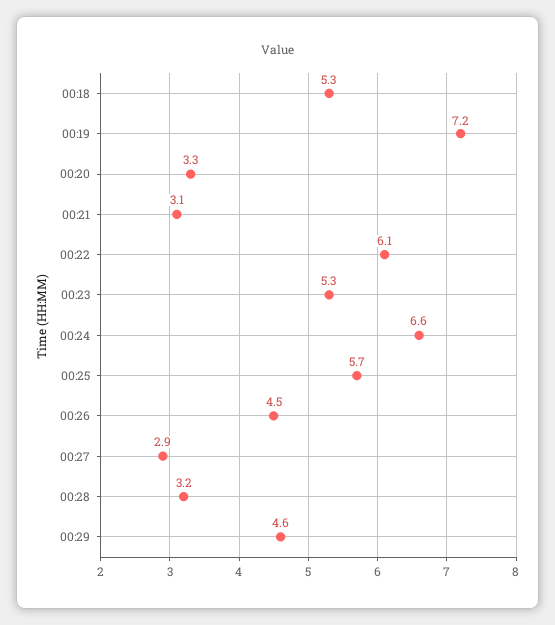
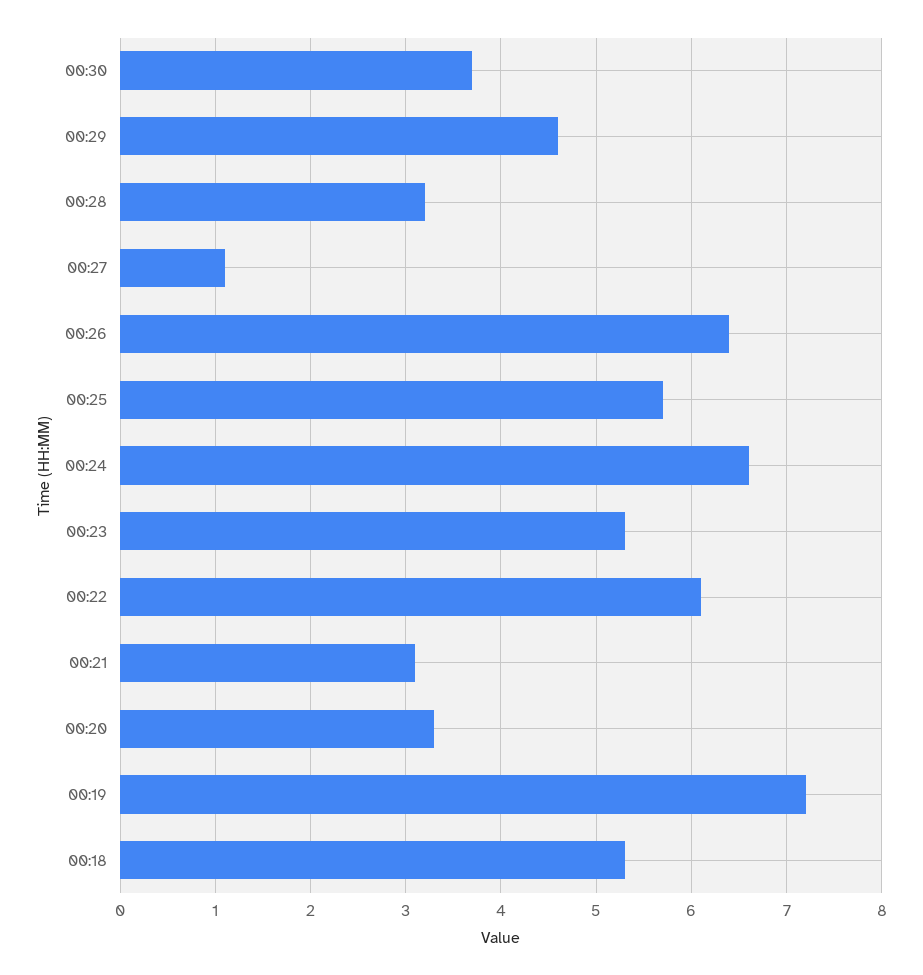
00:26: 4.5 -> 6.4
00:27: 2.9 -> 1.1
00:30: none -> 3.7

